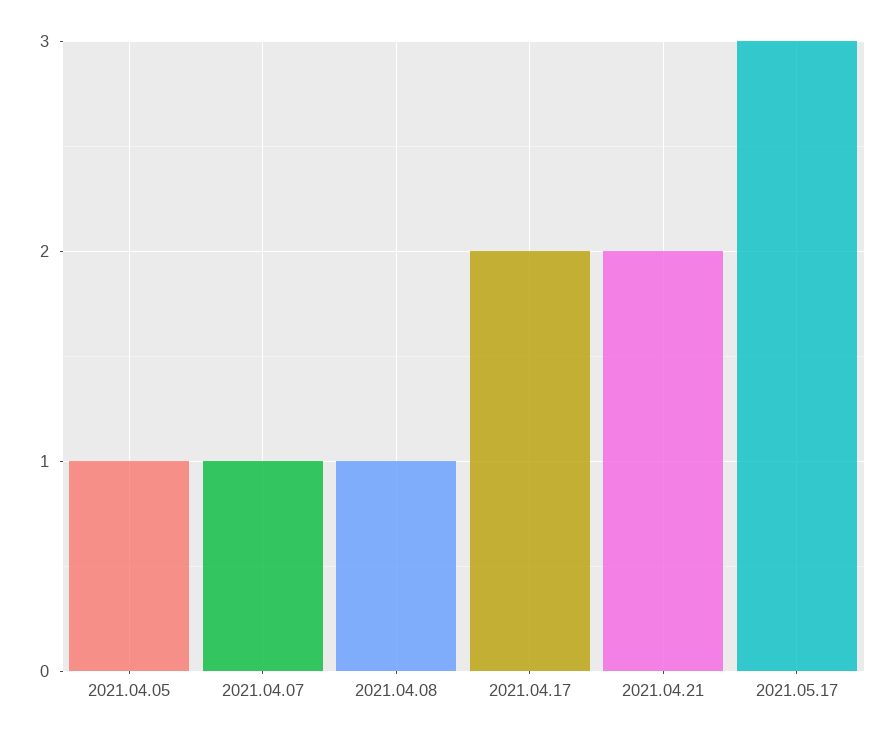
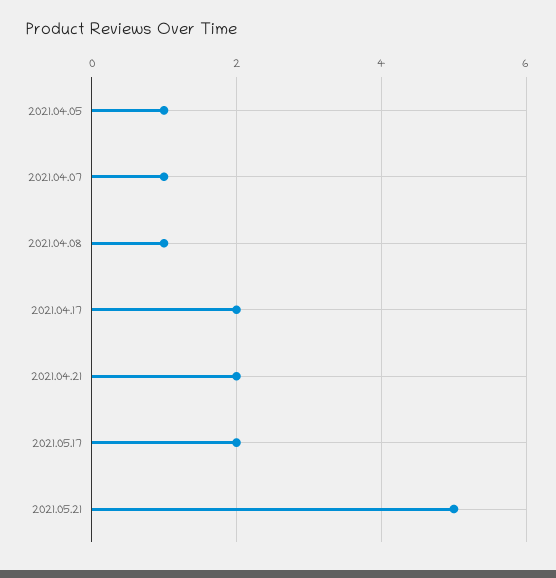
2021.05.17: 3 -> 2
2021.05.21: none -> 5

